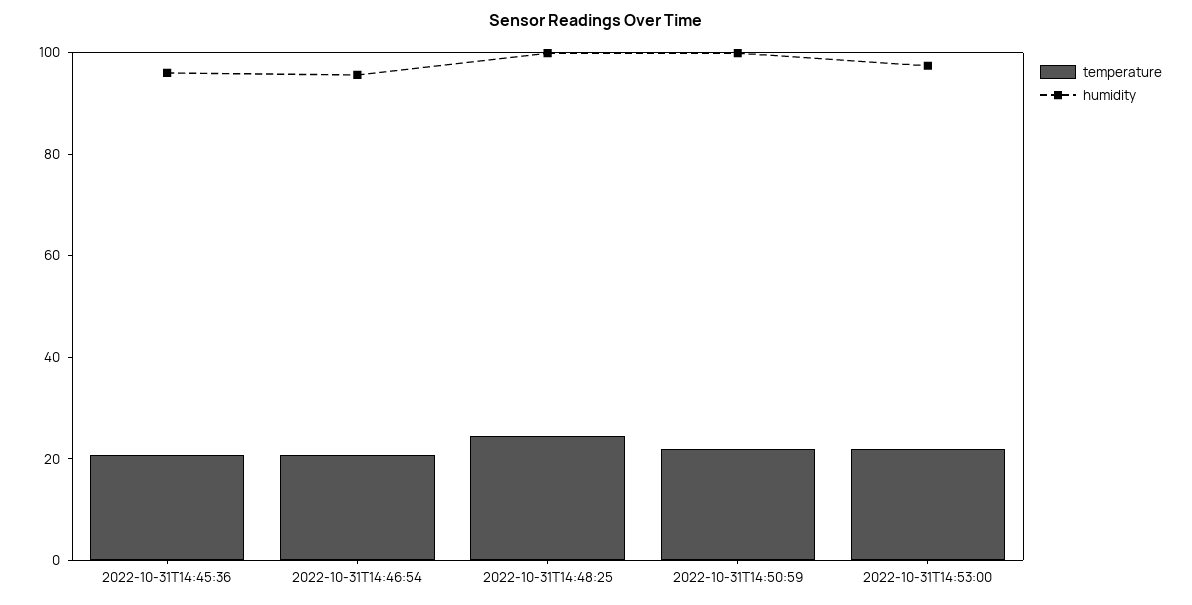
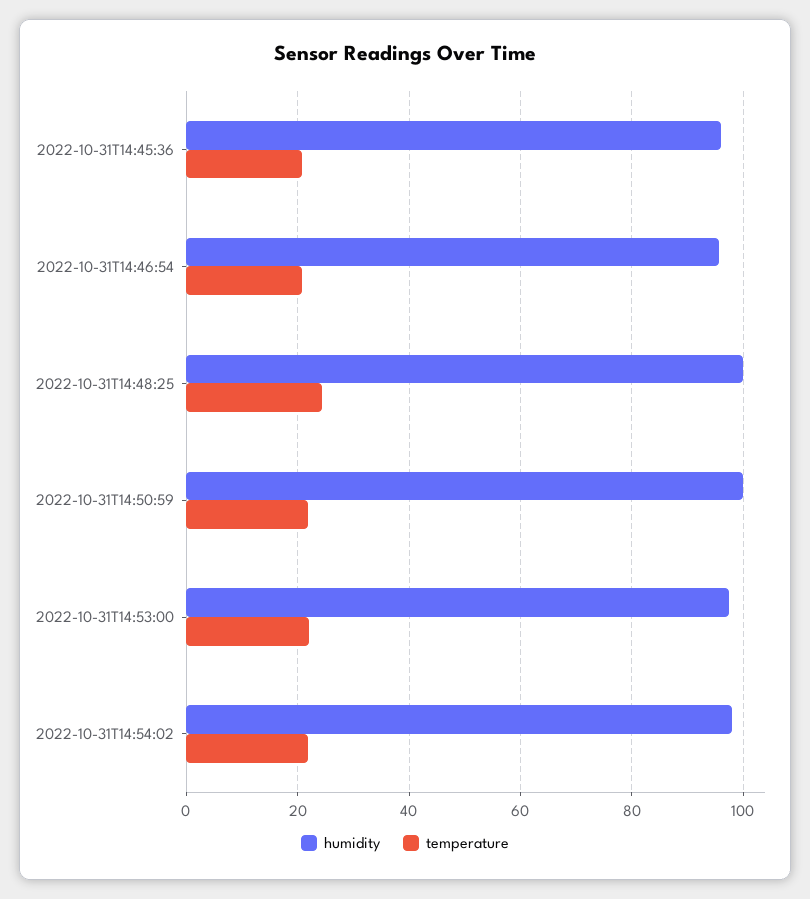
humidity, 2022-10-31T14:54:02: none -> 98
temperature, 2022-10-31T14:54:02: none -> 22

